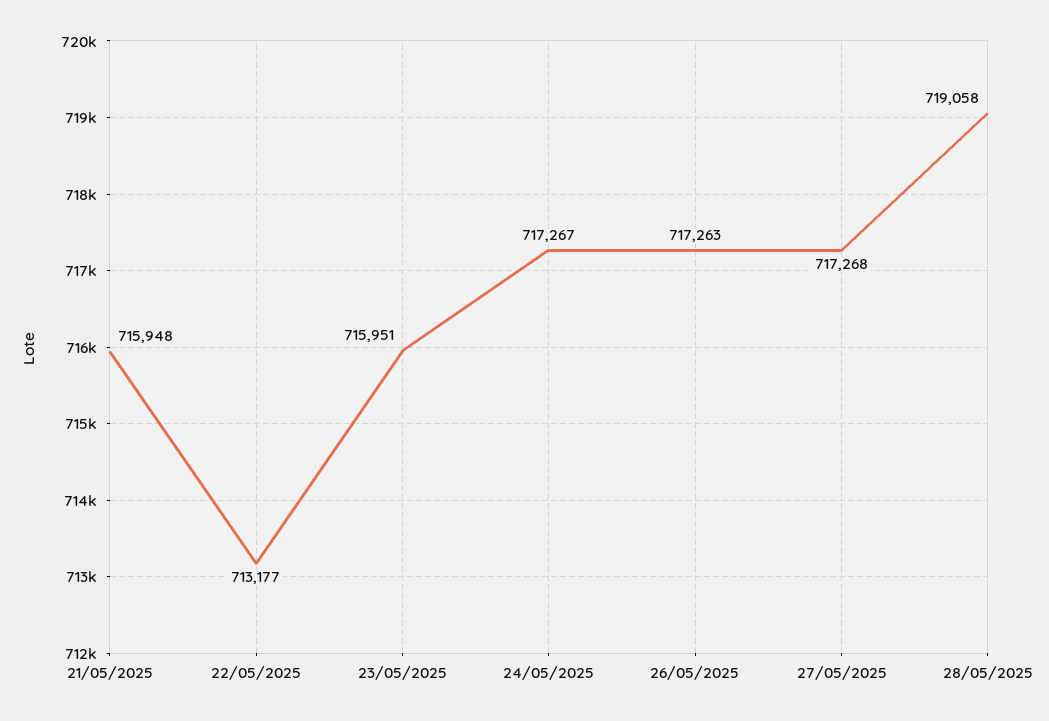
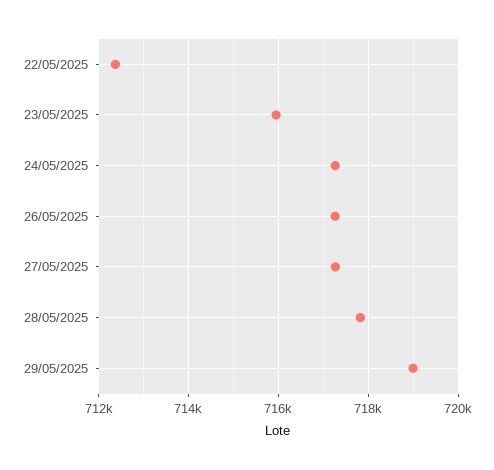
21/05/2025: 715948 -> none
22/05/2025: 713177 -> 712400
28/05/2025: 719058 -> 717800
29/05/2025: none -> 719000

